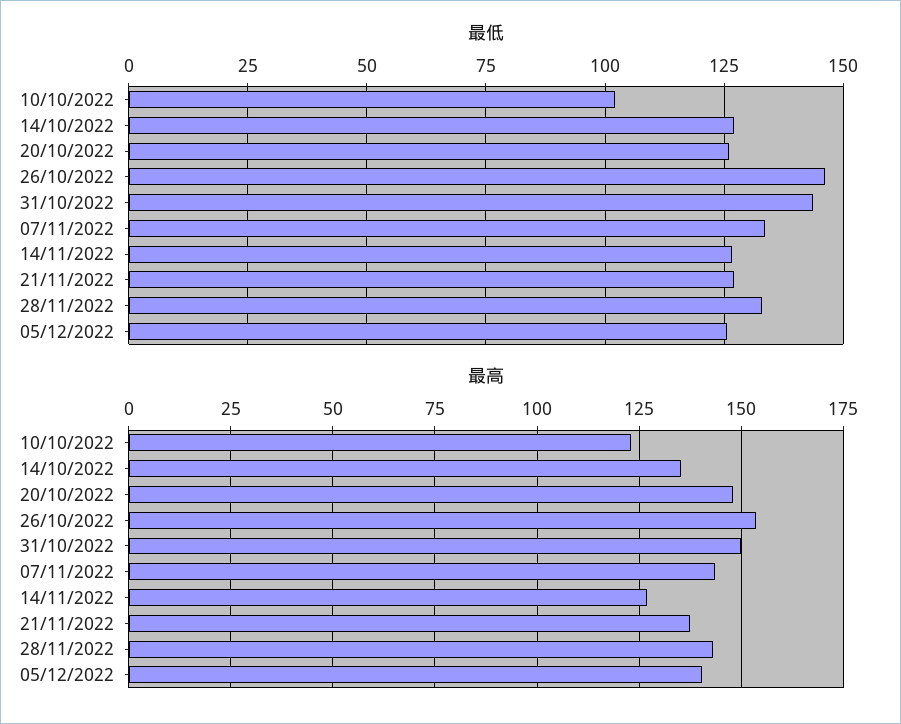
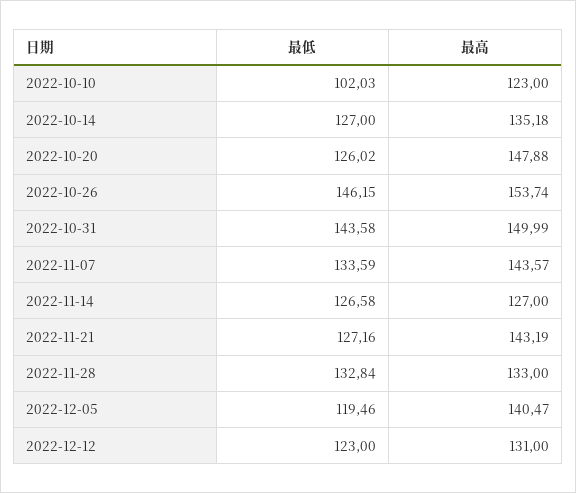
最低, 05/12/2022: 125 -> 119.46
最高, 21/11/2022: 137.5 -> 143.19
最高, 28/11/2022: 142.5 -> 133
最低, 2022-12-12: none -> 123
最高, 2022-12-12: none -> 131

